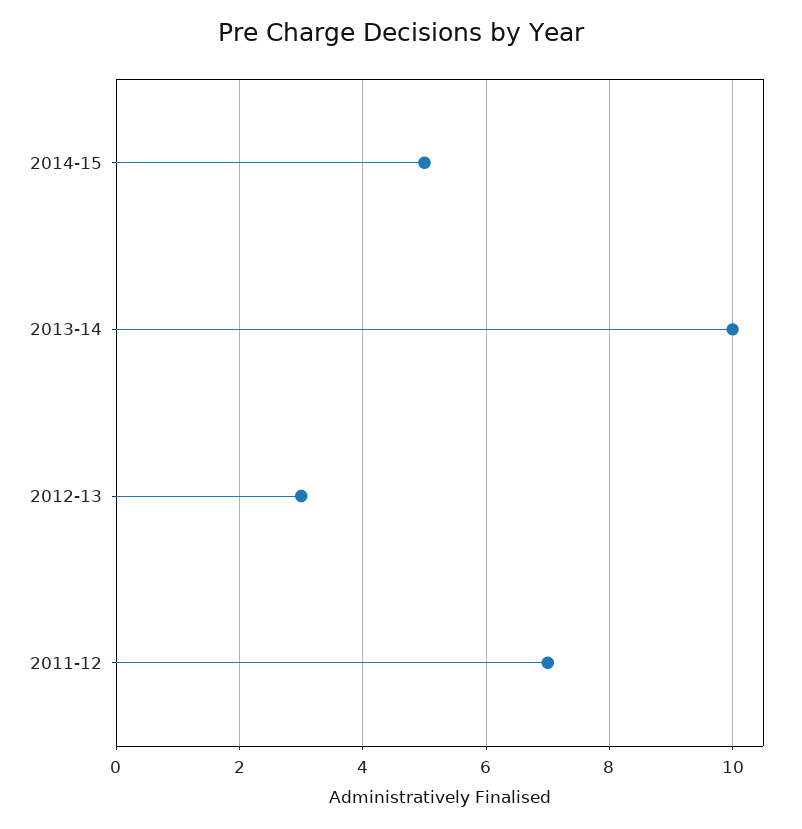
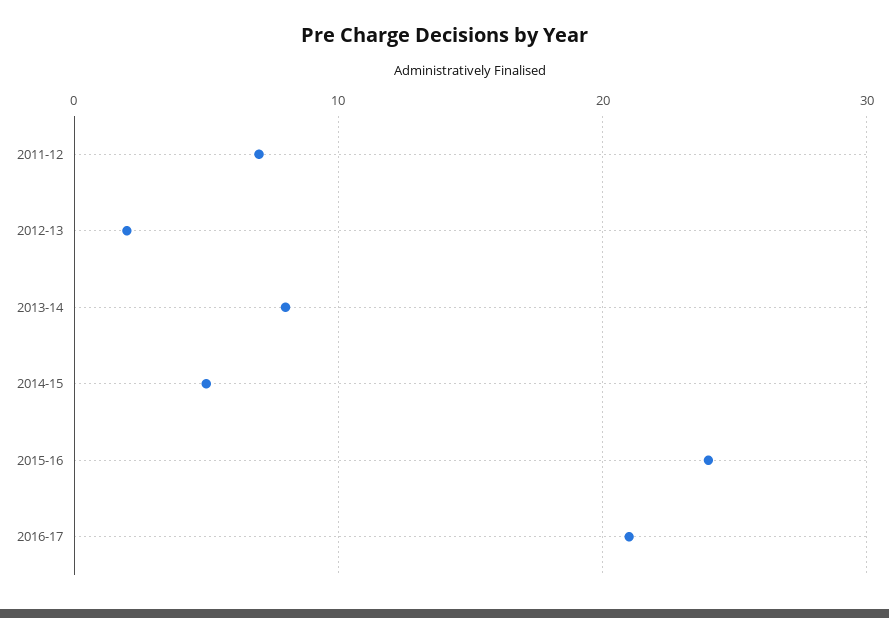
2013-14: 10 -> 8
2012-13: 3 -> 2
2015-16: none -> 24
2016-17: none -> 21

